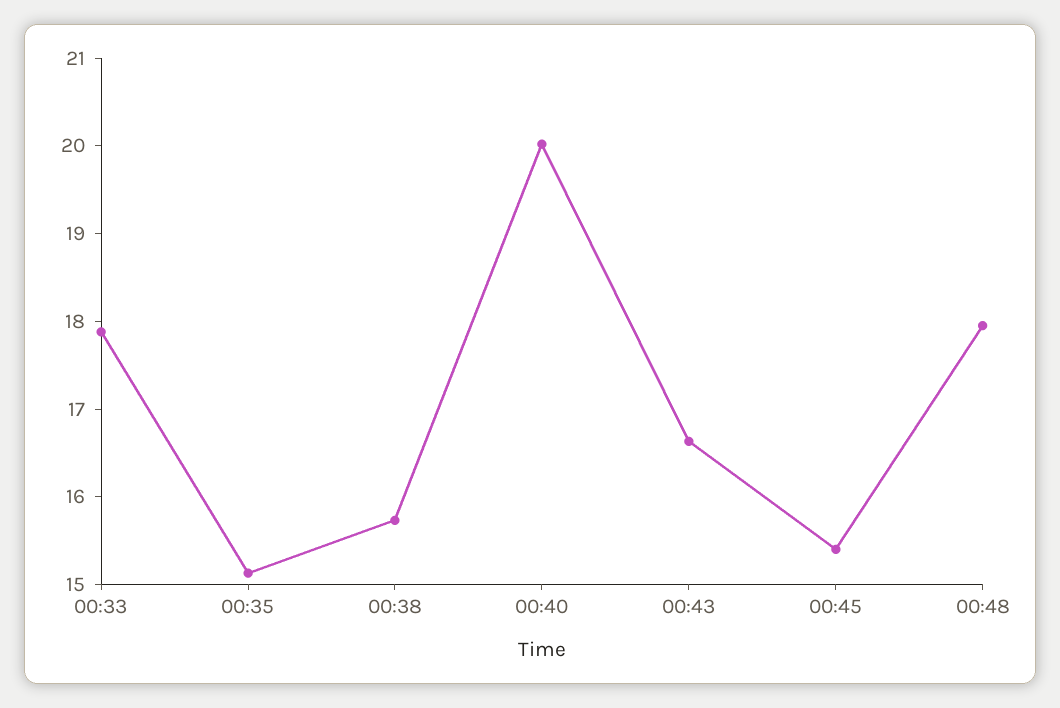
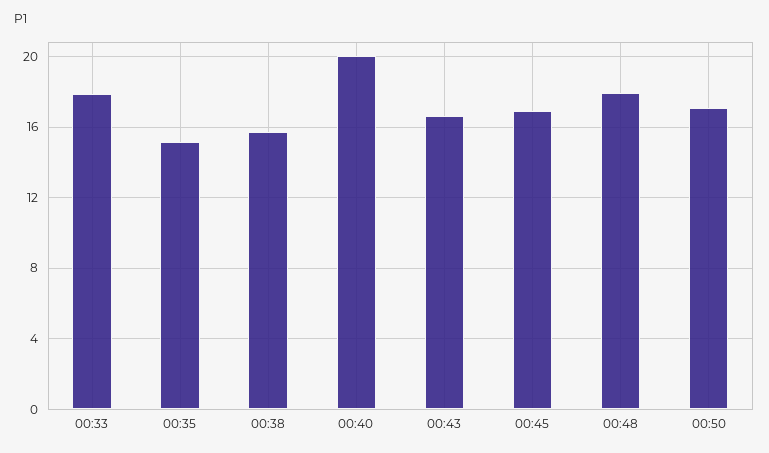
00:45: 15.4 -> 17
00:50: none -> 17

